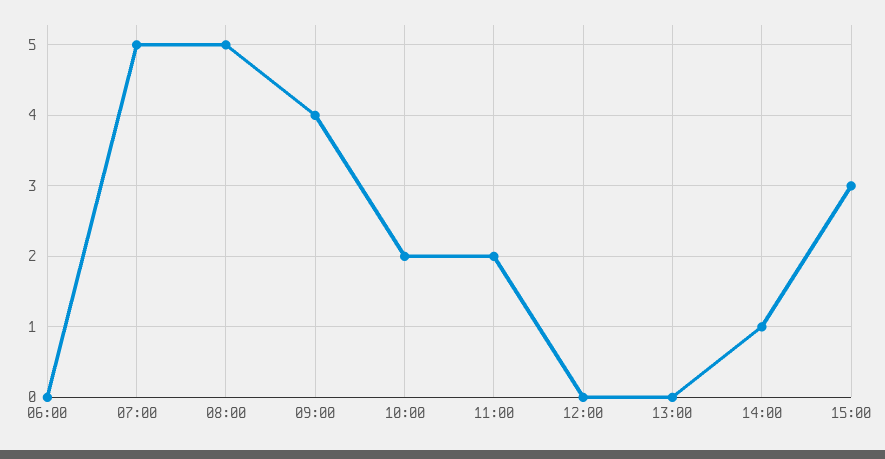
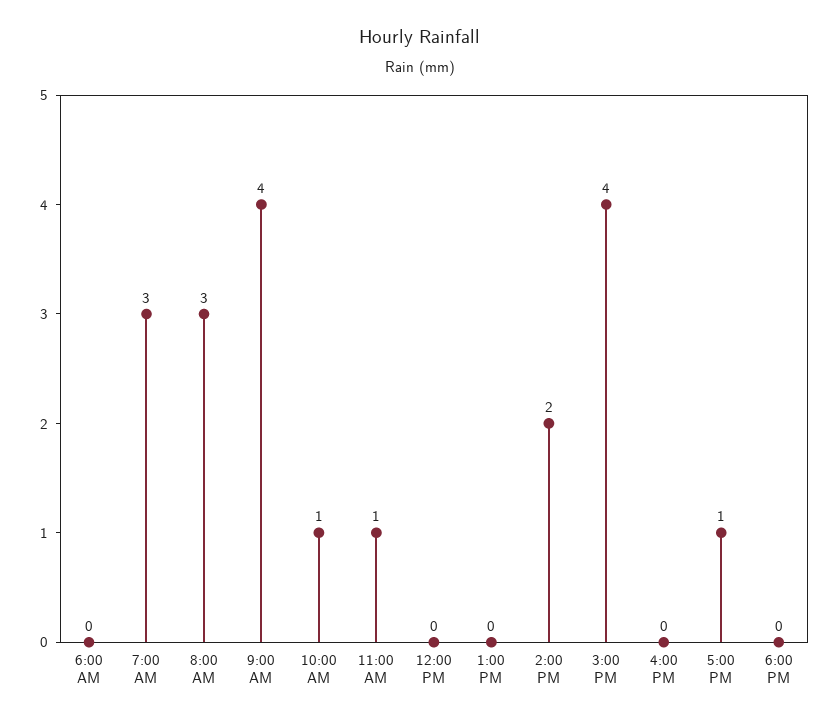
07:00: 5 -> 3
08:00: 5 -> 3
10:00: 2 -> 1
11:00: 2 -> 1
14:00: 1 -> 2
15:00: 3 -> 4
4:00 PM: none -> 0
5:00 PM: none -> 1
6:00 PM: none -> 0

